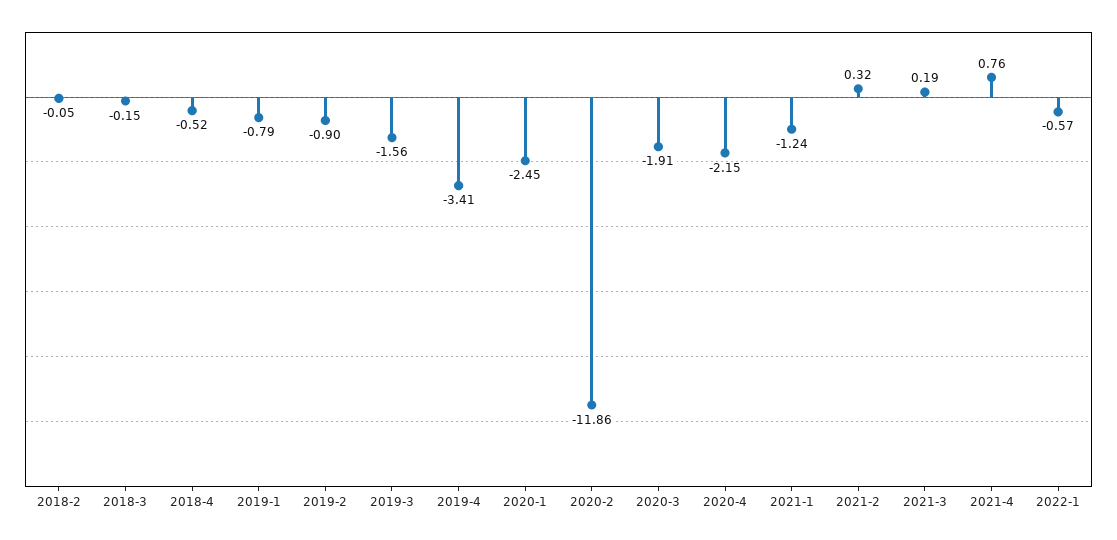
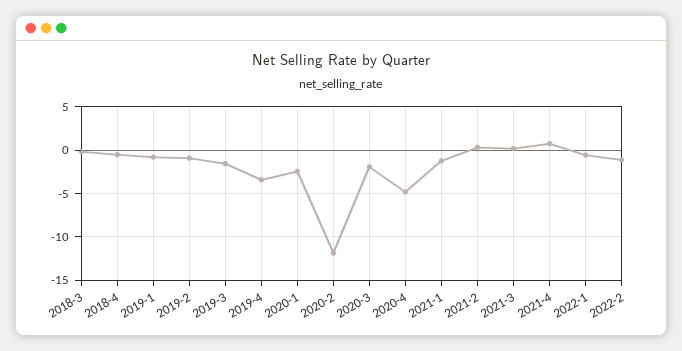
2018-2: -0.05 -> none
2020-4: -2.15 -> -5
2022-2: none -> -1

